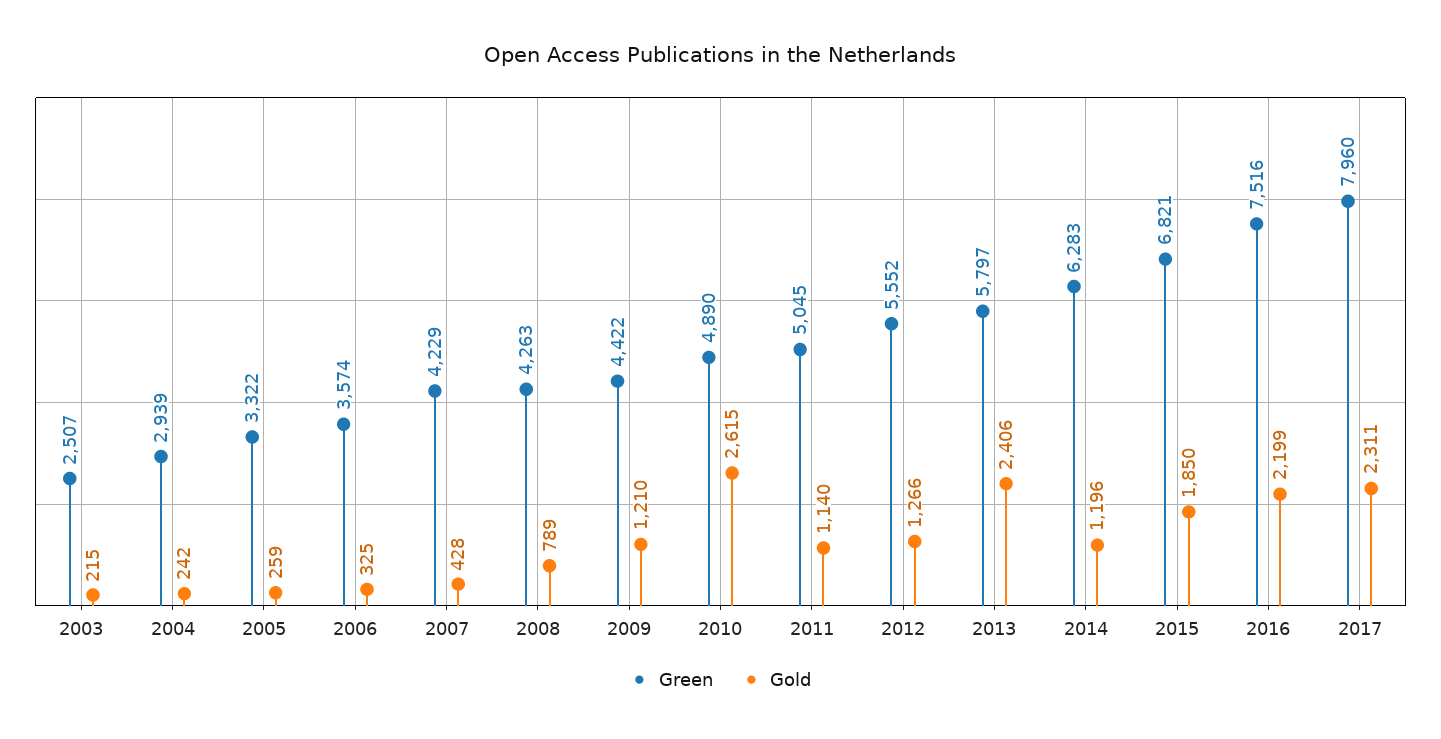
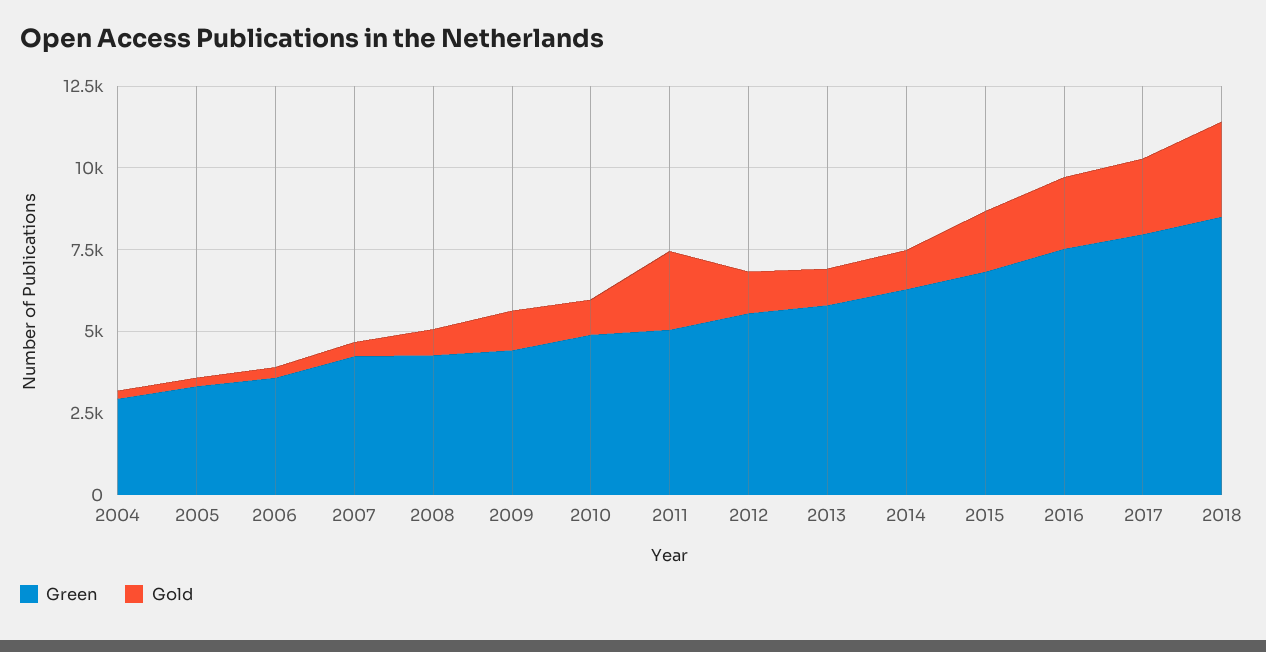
Green, 2003: 2507 -> none
Gold, 2003: 215 -> none
Gold, 2010: 2615 -> 1000
Gold, 2011: 1140 -> 2500
Gold, 2013: 2406 -> 1000
Green, 2018: none -> 8500
Gold, 2018: none -> 3000

